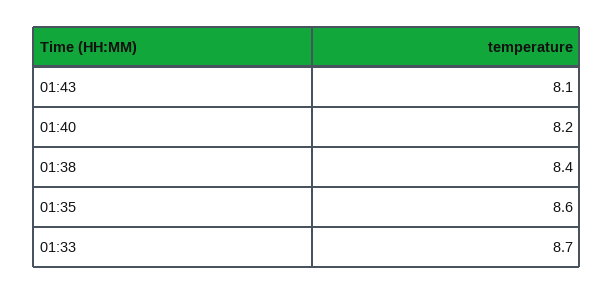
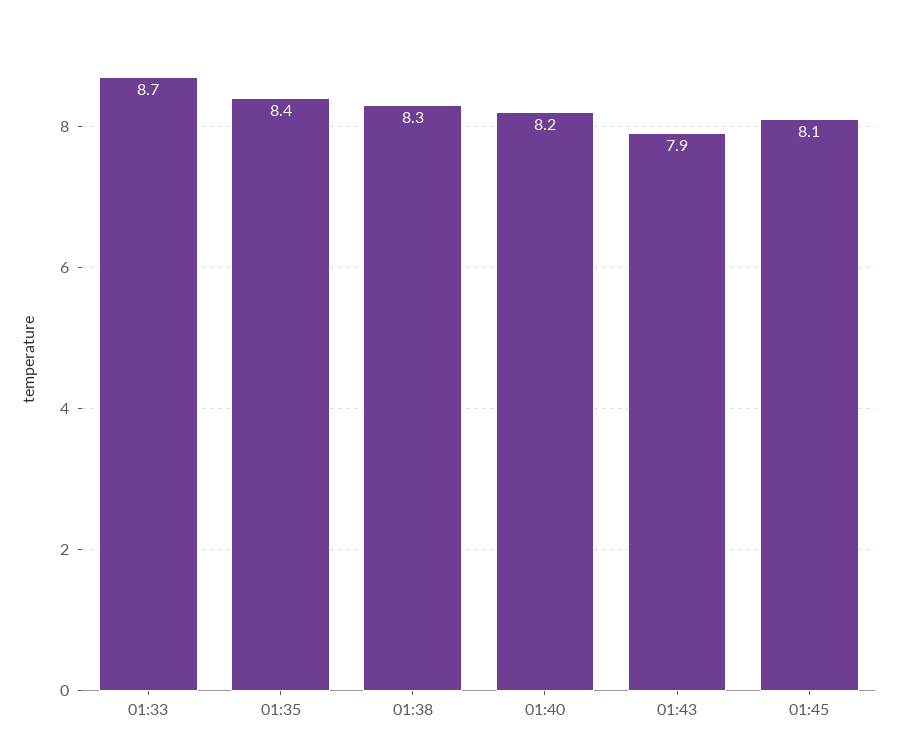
01:43: 8.1 -> 7.9
01:38: 8.4 -> 8.3
01:35: 8.6 -> 8.4
01:45: none -> 8.1

